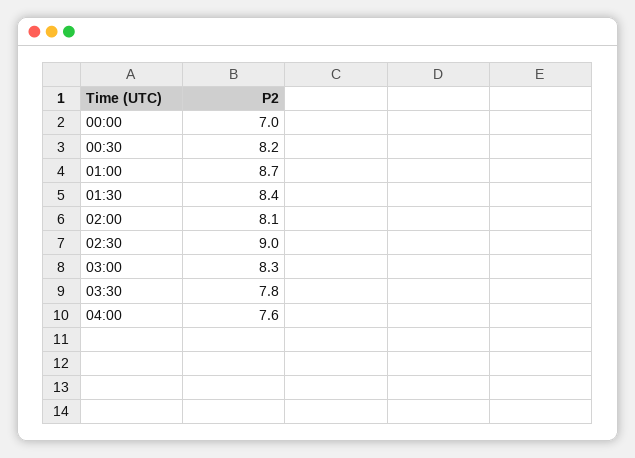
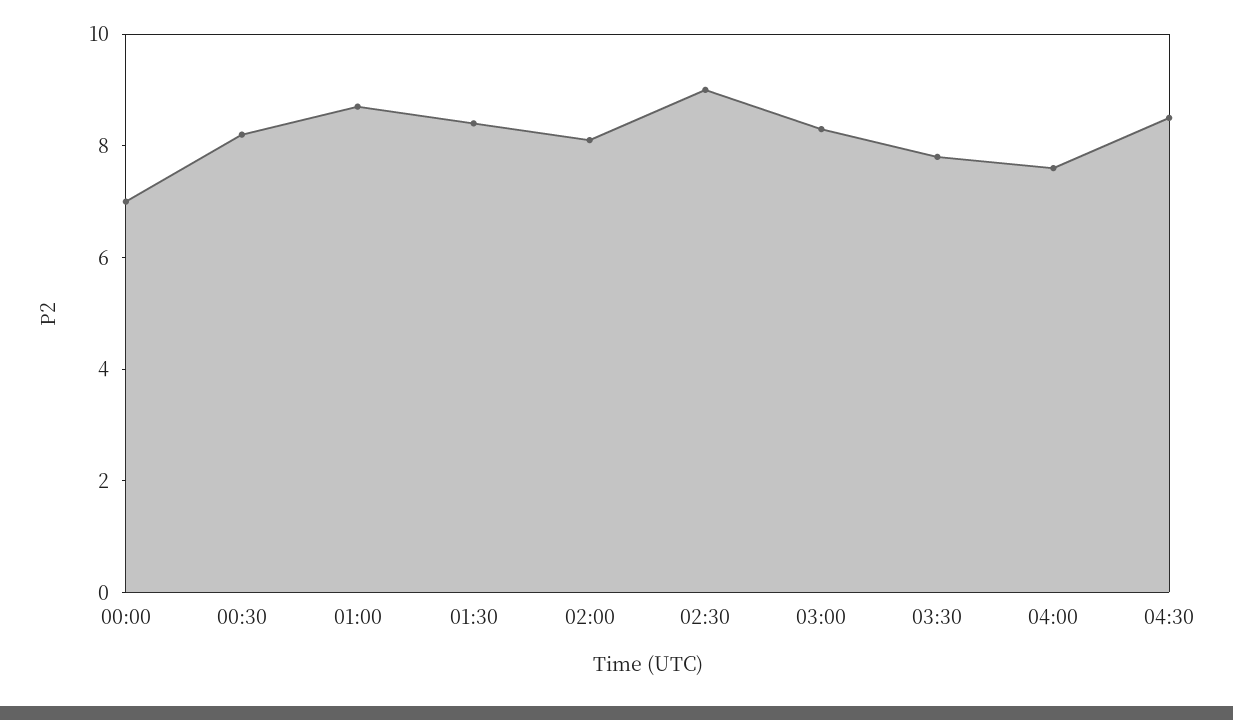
04:30: none -> 8.5

